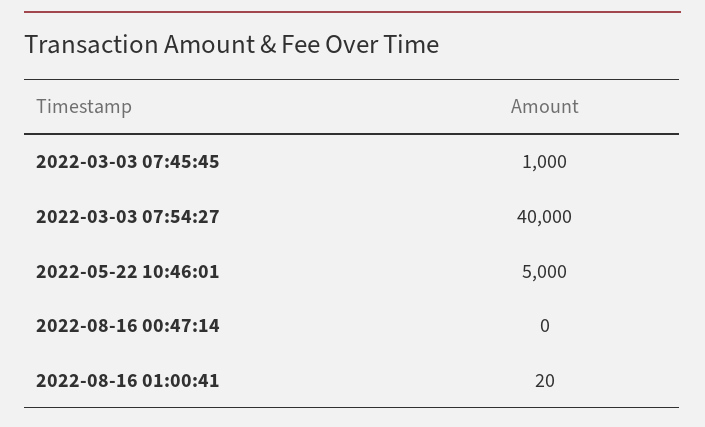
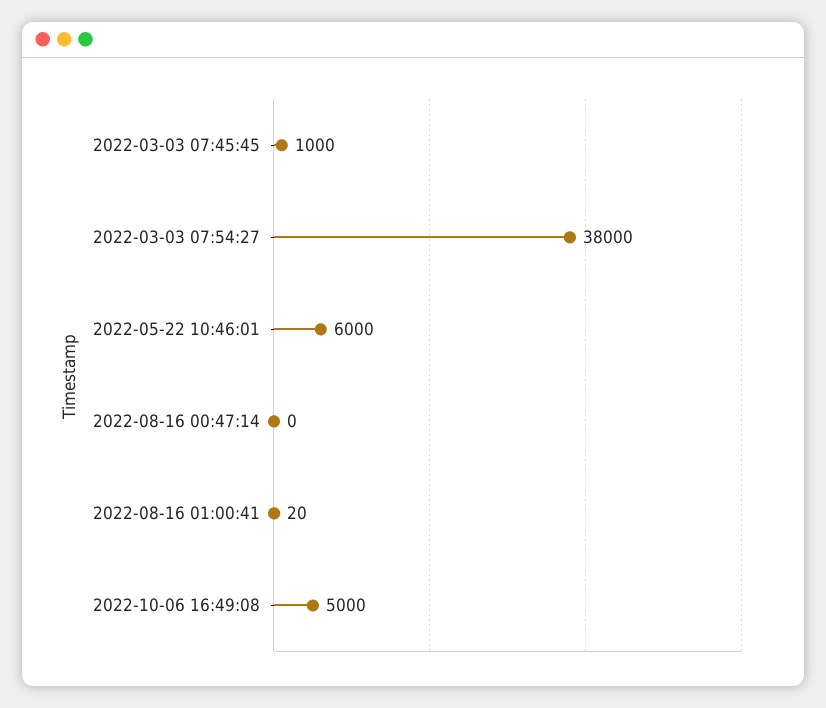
2022-03-03 07:54:27: 40000 -> 38000
2022-05-22 10:46:01: 5000 -> 6000
2022-10-06 16:49:08: none -> 5000

